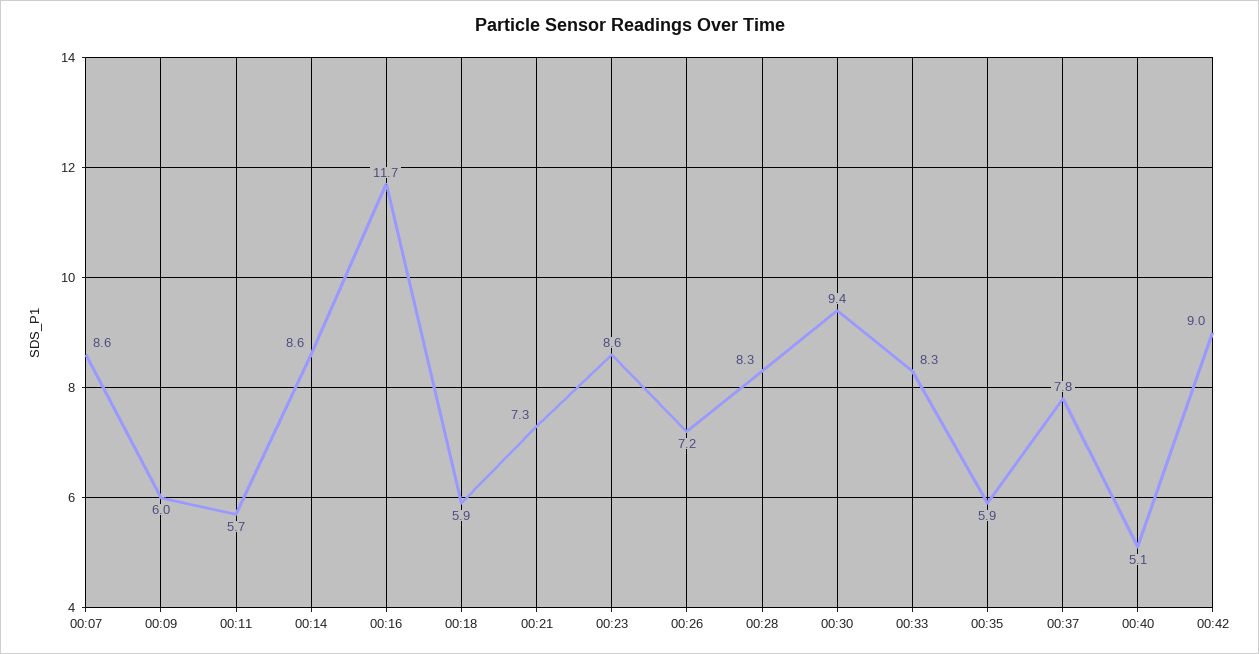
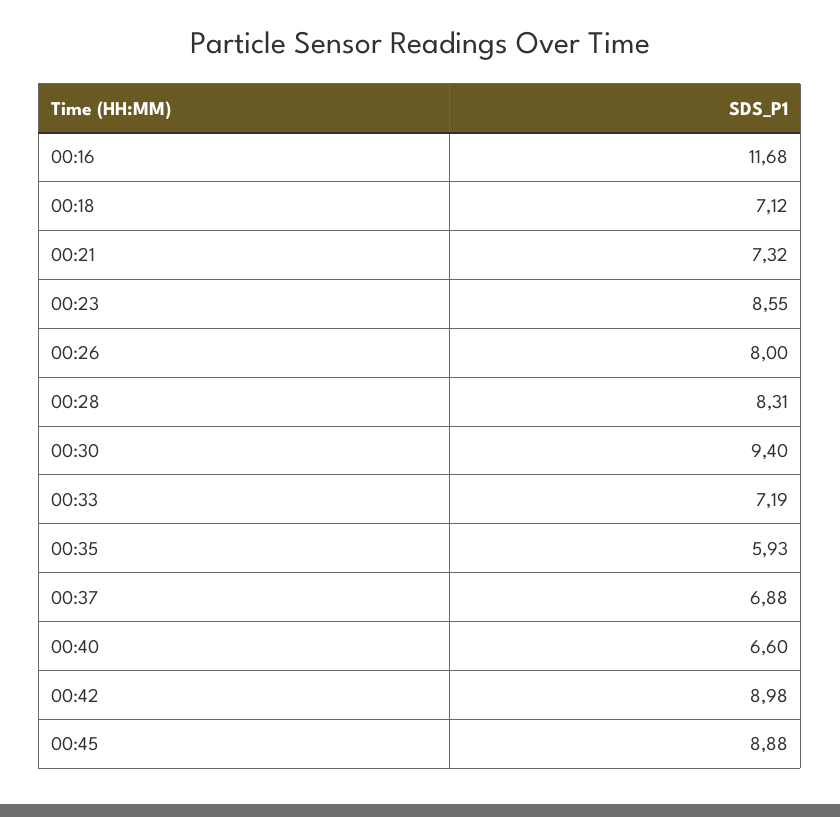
00:07: 8.6 -> none
00:09: 6 -> none
00:11: 5.7 -> none
00:14: 8.6 -> none
00:18: 5.9 -> 7.12
00:26: 7.2 -> 8
00:33: 8.3 -> 7.19
00:37: 7.8 -> 6.88
00:40: 5.1 -> 6.6
00:45: none -> 8.88

